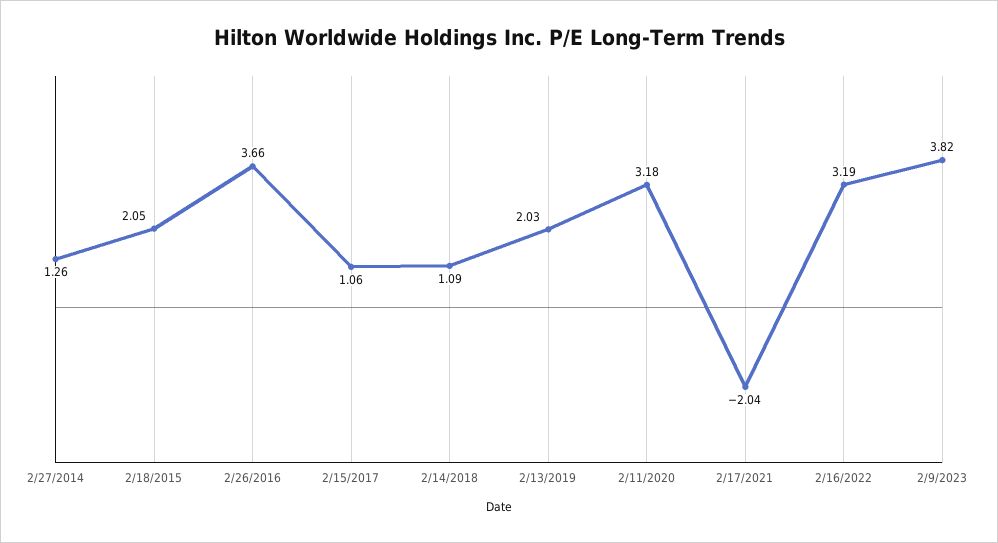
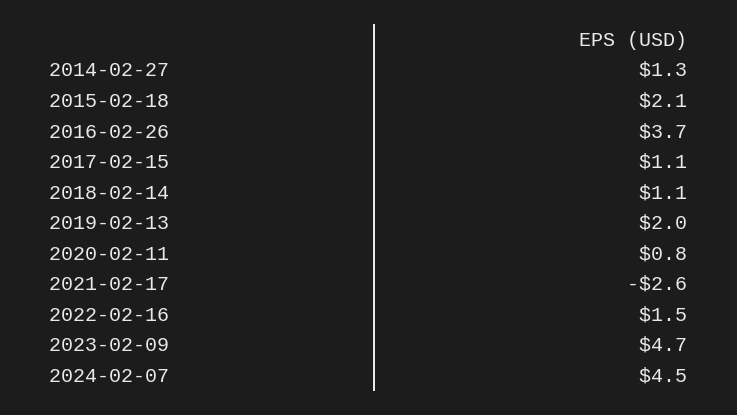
2/11/2020: 3.18 -> 0.8
2/17/2021: -2.04 -> -2.6
2/16/2022: 3.19 -> 1.5
2/9/2023: 3.82 -> 4.7
2024-02-07: none -> 4.5

